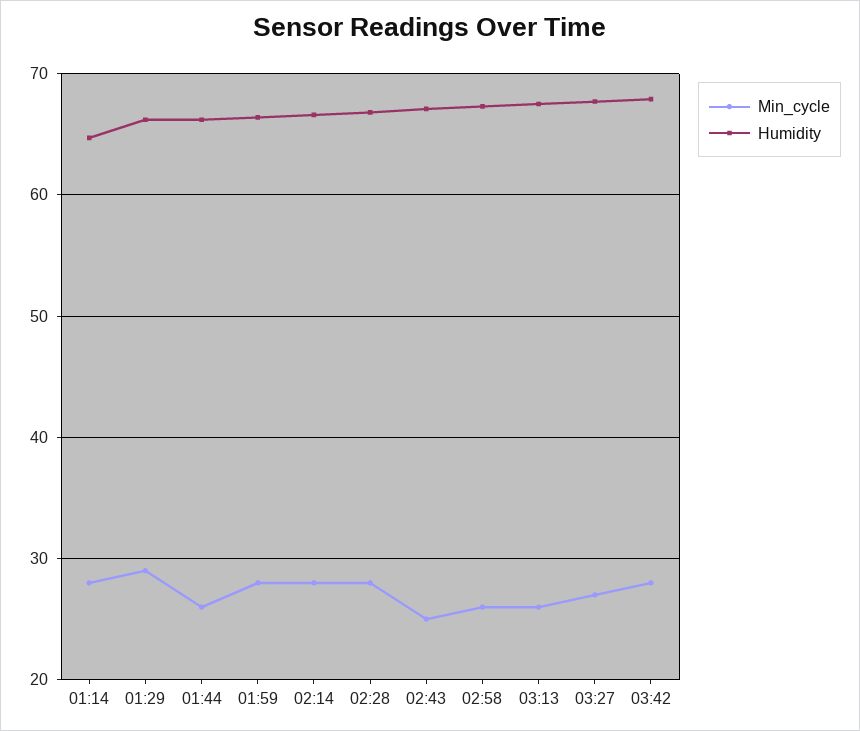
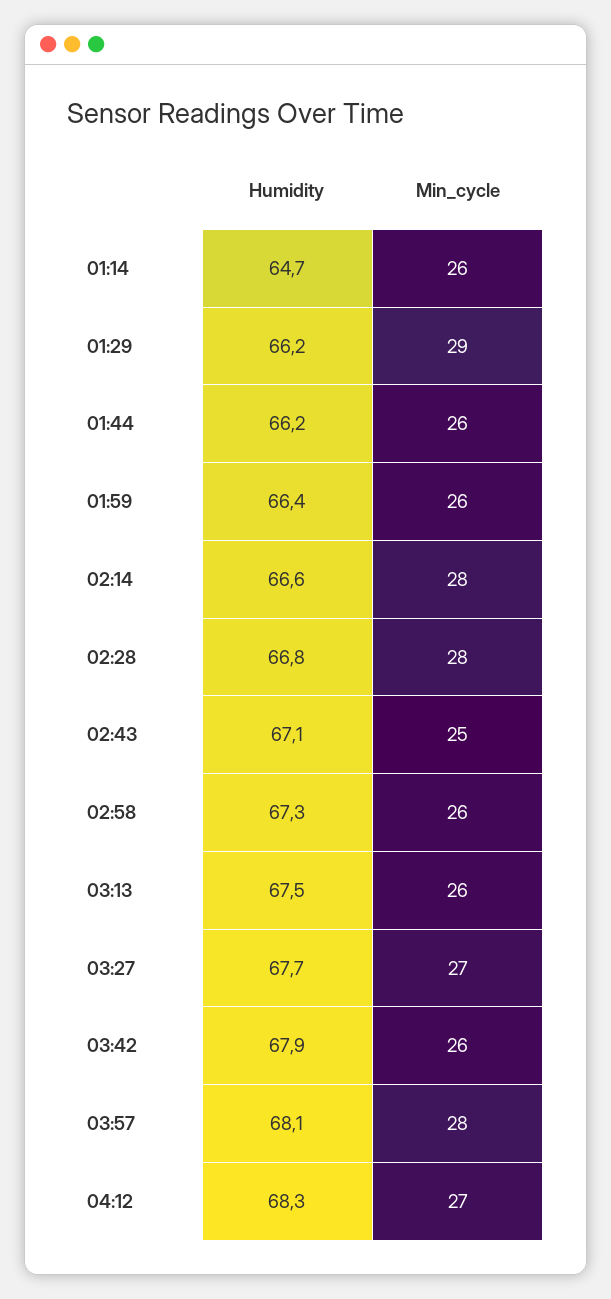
Min_cycle, 01:14: 28 -> 26
Min_cycle, 01:59: 28 -> 26
Min_cycle, 03:42: 28 -> 26
Humidity, 03:57: none -> 68.1
Min_cycle, 03:57: none -> 28
Humidity, 04:12: none -> 68.3
Min_cycle, 04:12: none -> 27

